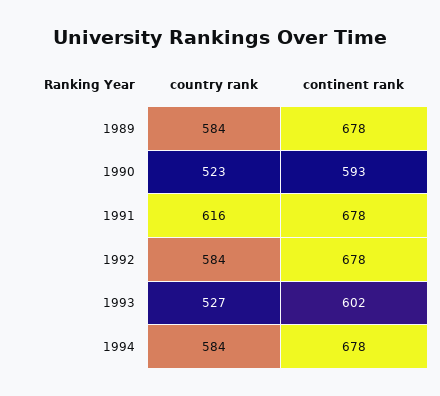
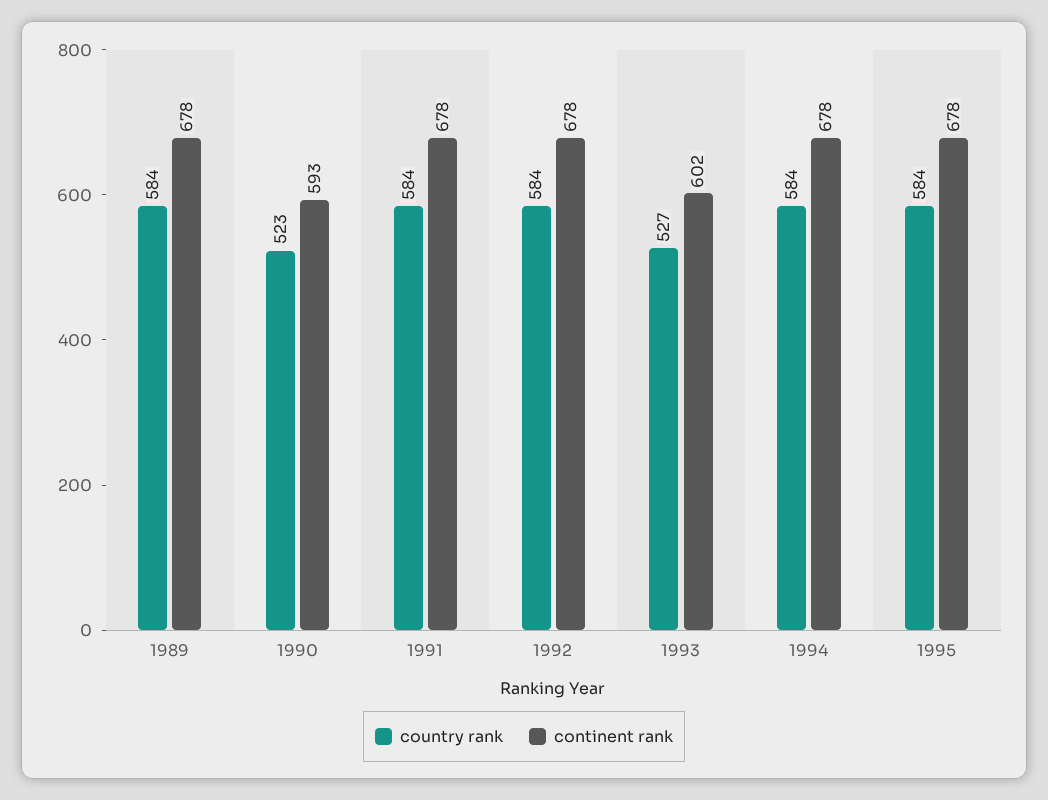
country rank, 1991: 616 -> 584
country rank, 1995: none -> 584
continent rank, 1995: none -> 678

